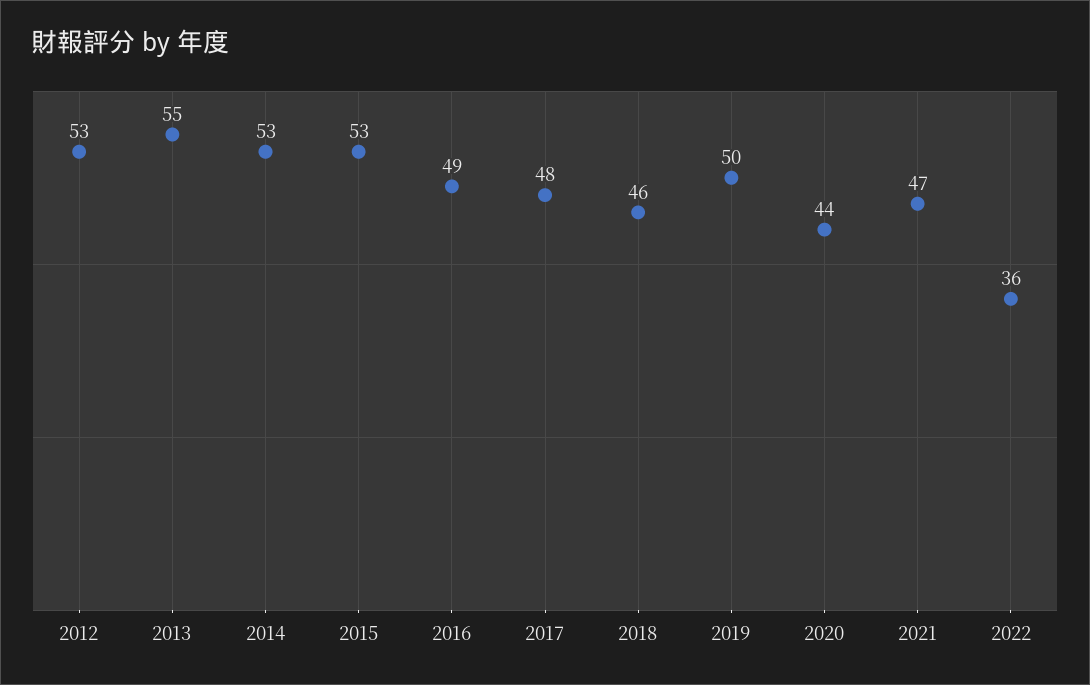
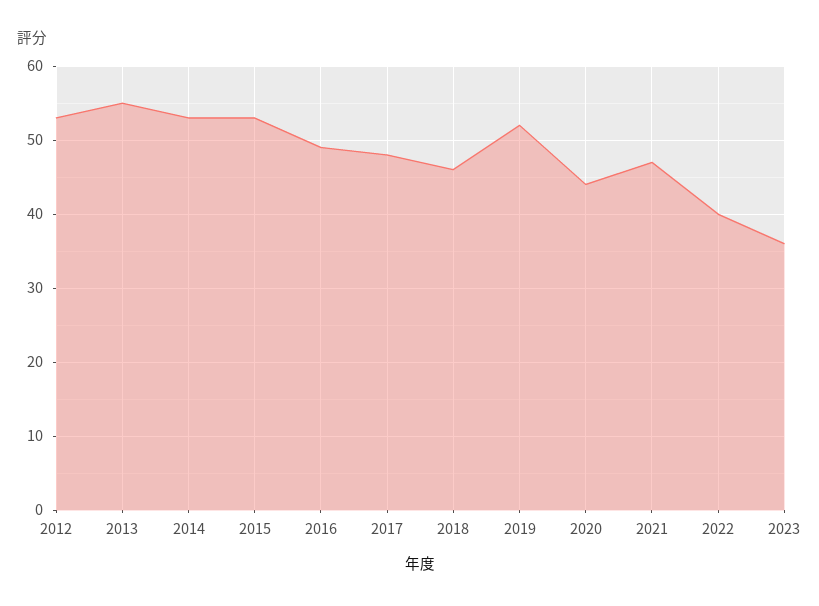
2019: 50 -> 52
2022: 36 -> 40
2023: none -> 36

